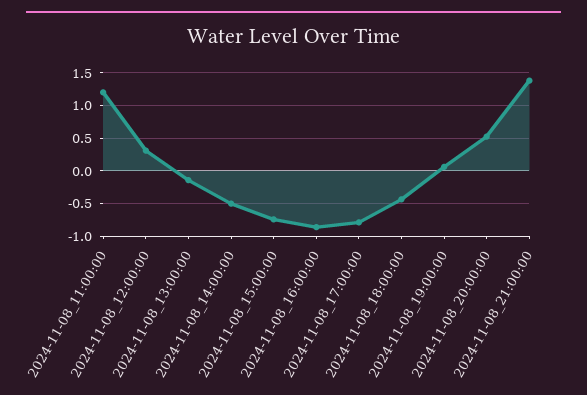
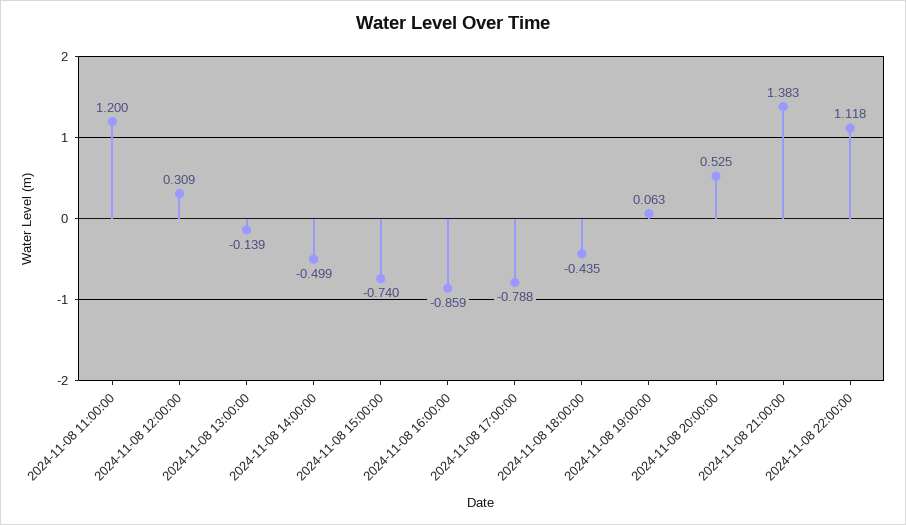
2024-11-08 22:00:00: none -> 1.118

